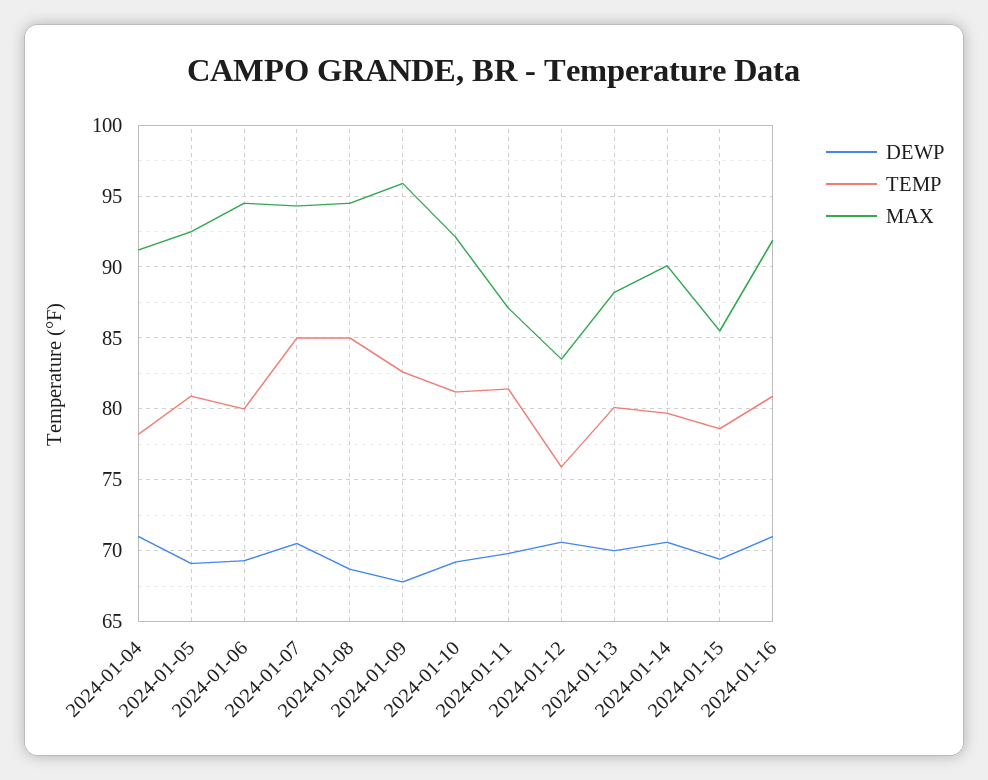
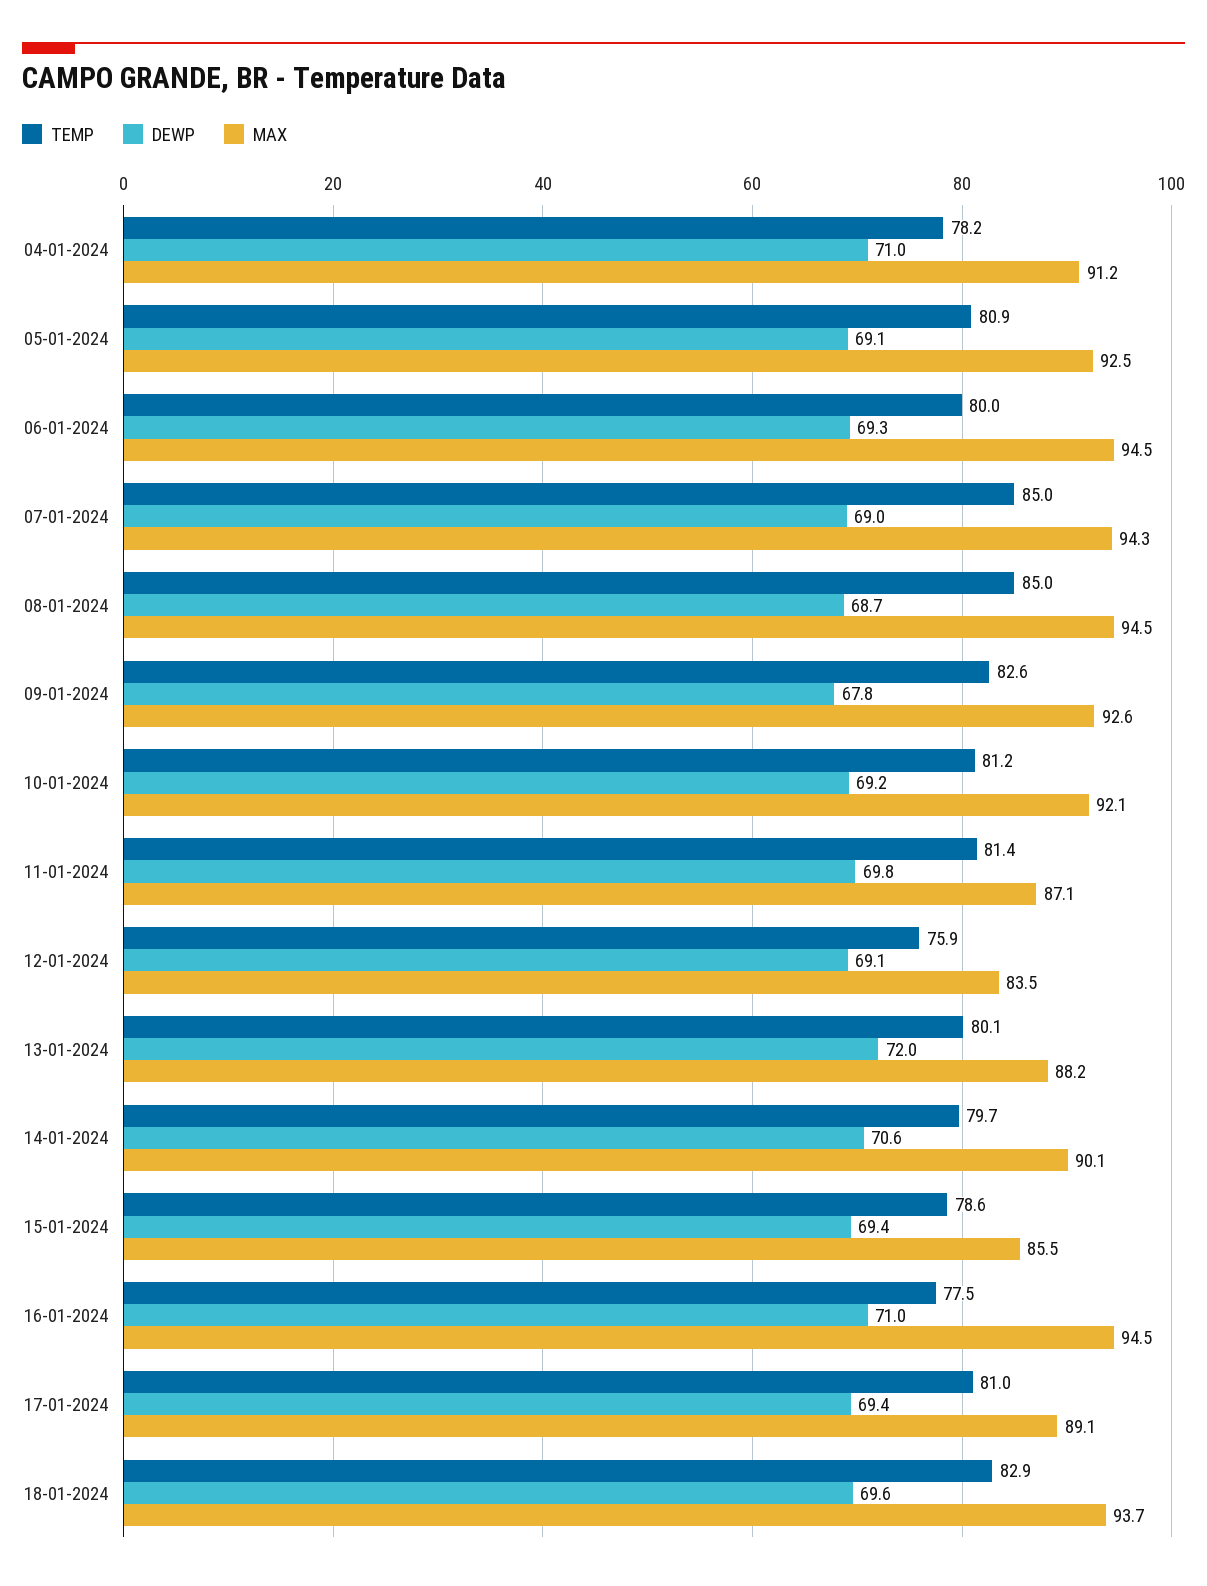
DEWP, 2024-01-07: 70.5 -> 69
MAX, 2024-01-09: 96 -> 92.6
DEWP, 2024-01-12: 70.5 -> 69.1
DEWP, 2024-01-13: 70 -> 72
TEMP, 2024-01-16: 81 -> 77.5
MAX, 2024-01-16: 92 -> 94.5
TEMP, 17-01-2024: none -> 81
DEWP, 17-01-2024: none -> 69.4
MAX, 17-01-2024: none -> 89.1
TEMP, 18-01-2024: none -> 82.9
DEWP, 18-01-2024: none -> 69.6
MAX, 18-01-2024: none -> 93.7

